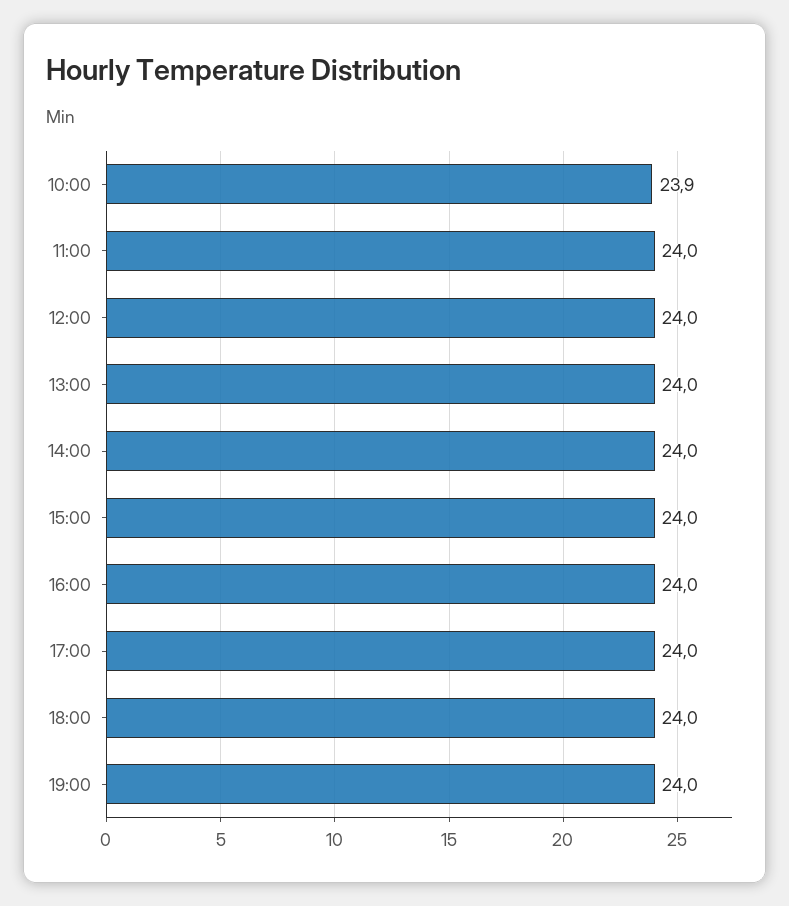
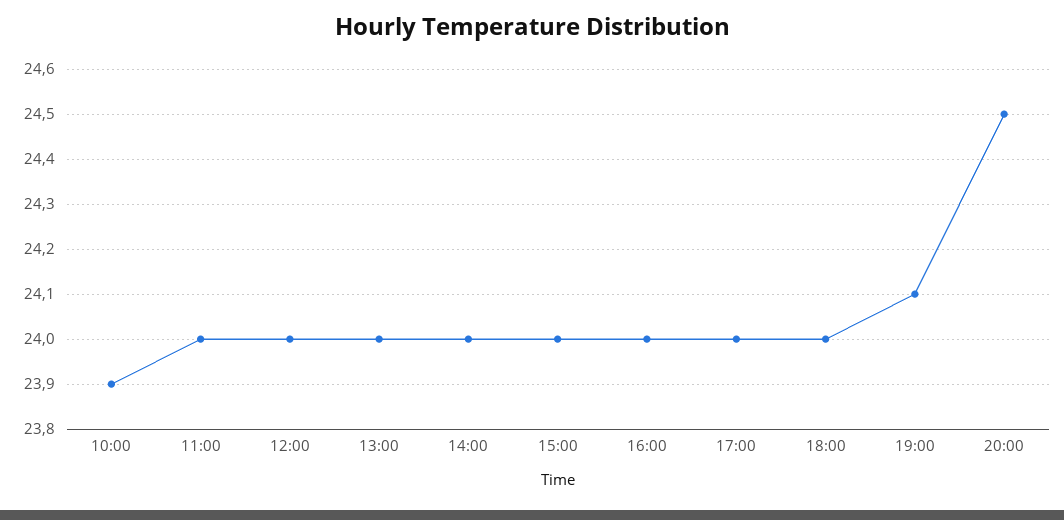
19:00: 24 -> 24.1
20:00: none -> 24.5

